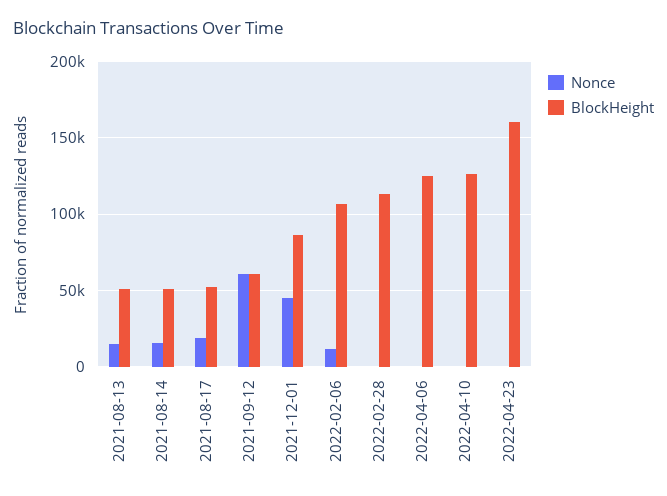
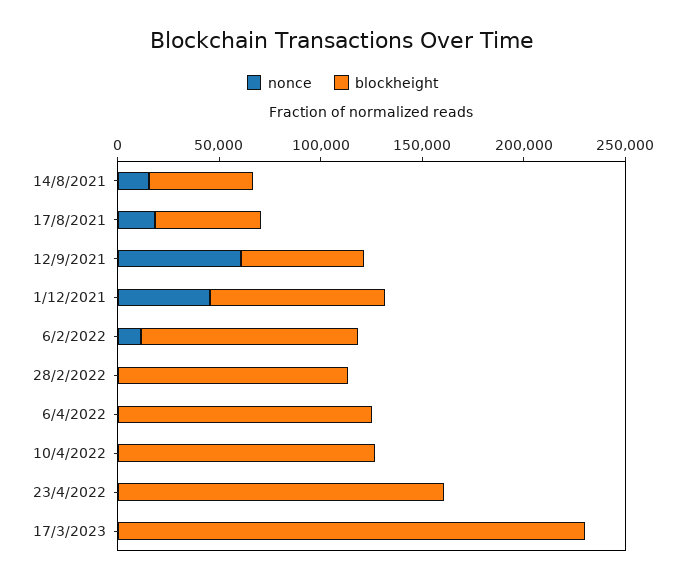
Nonce, 2021-08-13: 15000 -> none
BlockHeight, 2021-08-13: 50000 -> none
Nonce, 17/3/2023: none -> 0
BlockHeight, 17/3/2023: none -> 230000

